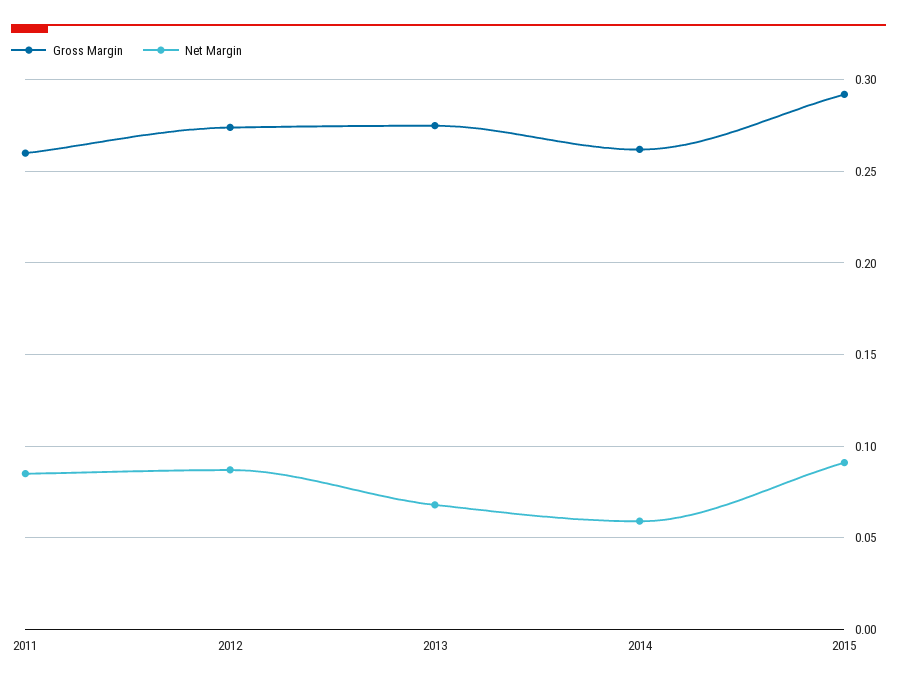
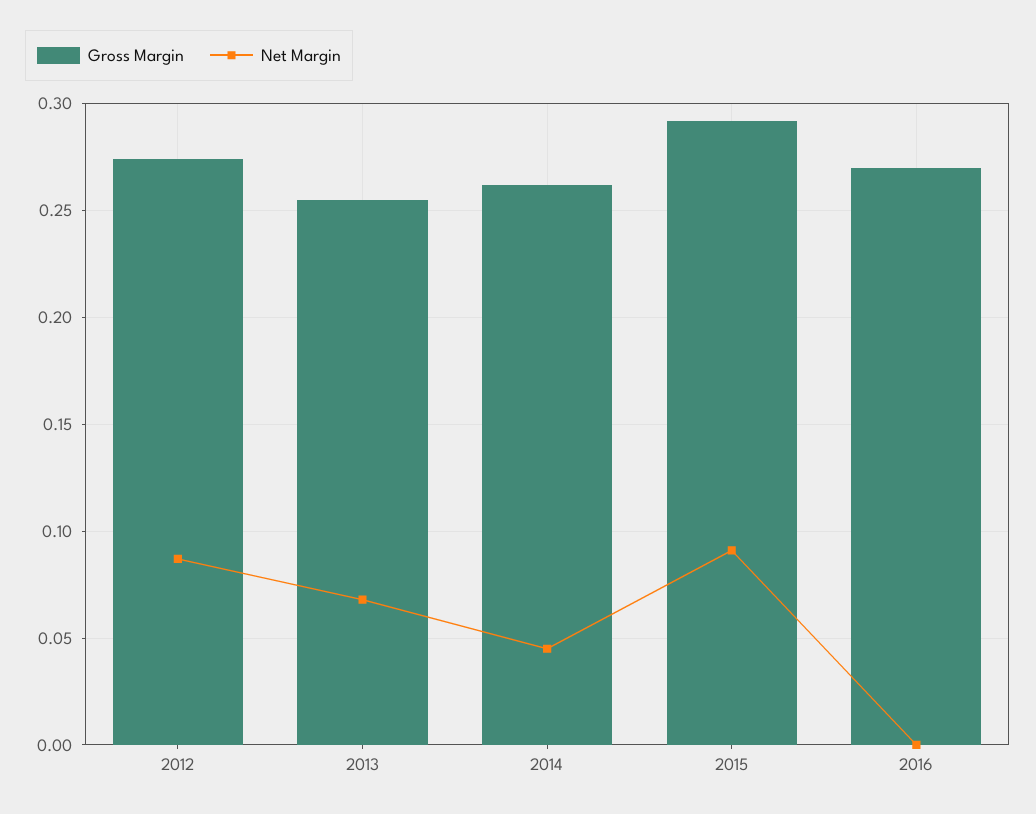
Gross Margin, 2011: 0.26 -> none
Net Margin, 2011: 0.085 -> none
Gross Margin, 2013: 0.275 -> 0.255
Net Margin, 2014: 0.06 -> 0.045
Gross Margin, 2016: none -> 0.27
Net Margin, 2016: none -> 0

